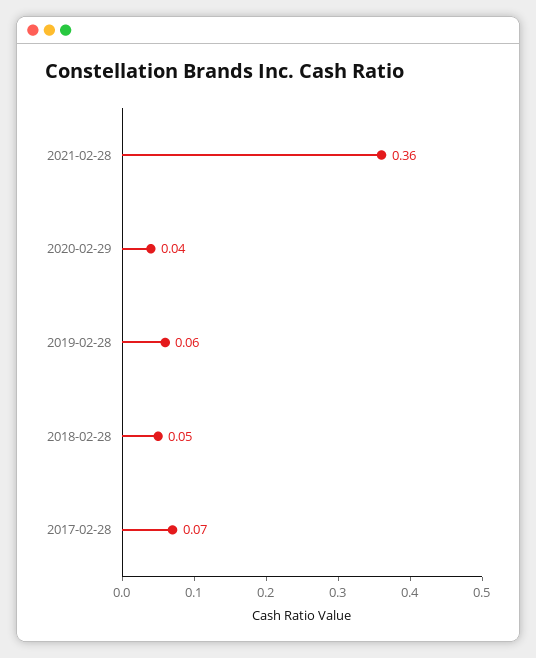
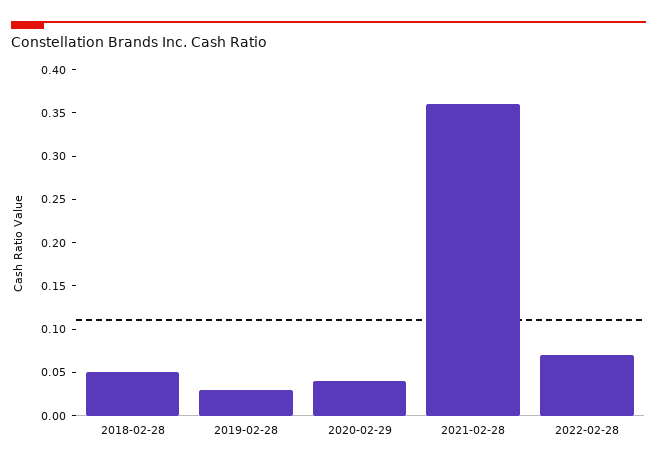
2019-02-28: 0.06 -> 0.03
2017-02-28: 0.07 -> none
2022-02-28: none -> 0.07

